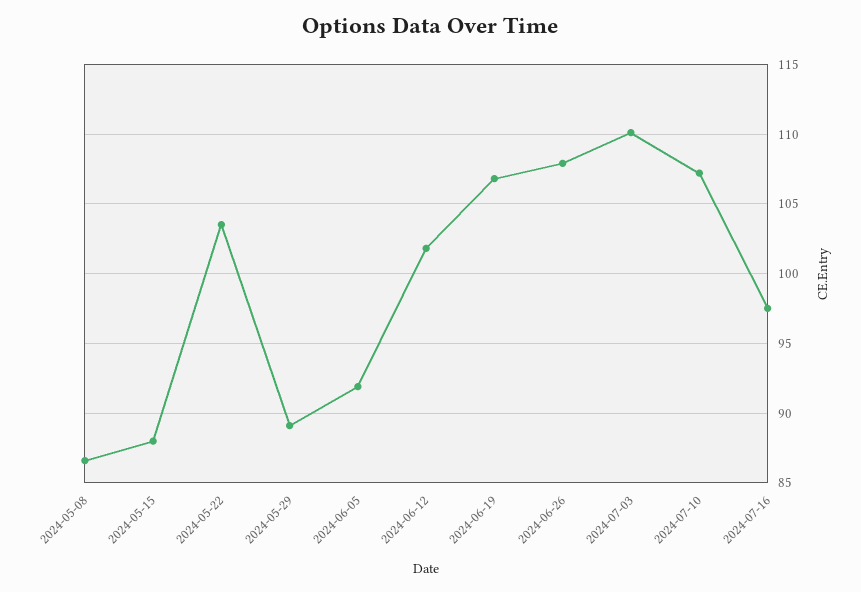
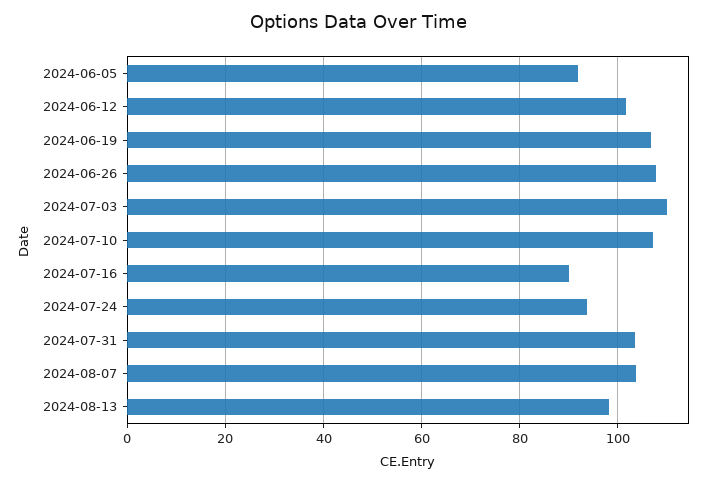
2024-05-08: 86.5 -> none
2024-05-15: 88 -> none
2024-05-22: 103.5 -> none
2024-05-29: 89 -> none
2024-07-16: 97.5 -> 90
2024-07-24: none -> 94
2024-07-31: none -> 104
2024-08-07: none -> 104
2024-08-13: none -> 98

